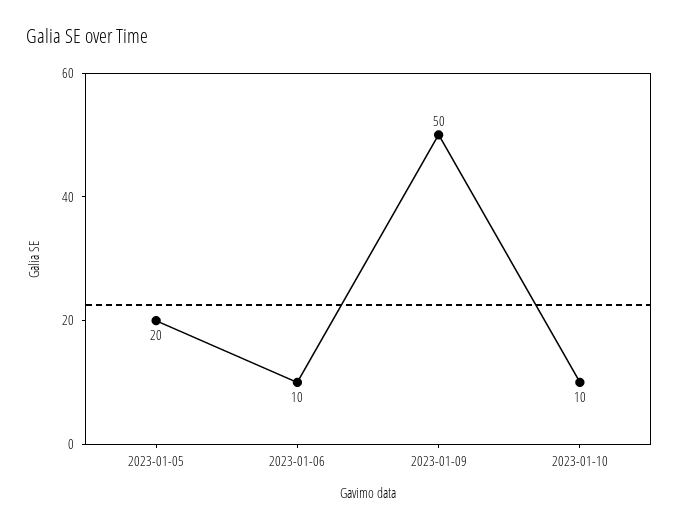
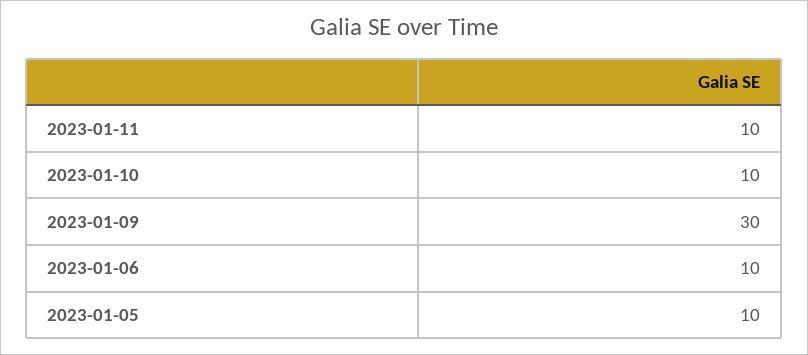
2023-01-05: 20 -> 10
2023-01-09: 50 -> 30
2023-01-11: none -> 10

